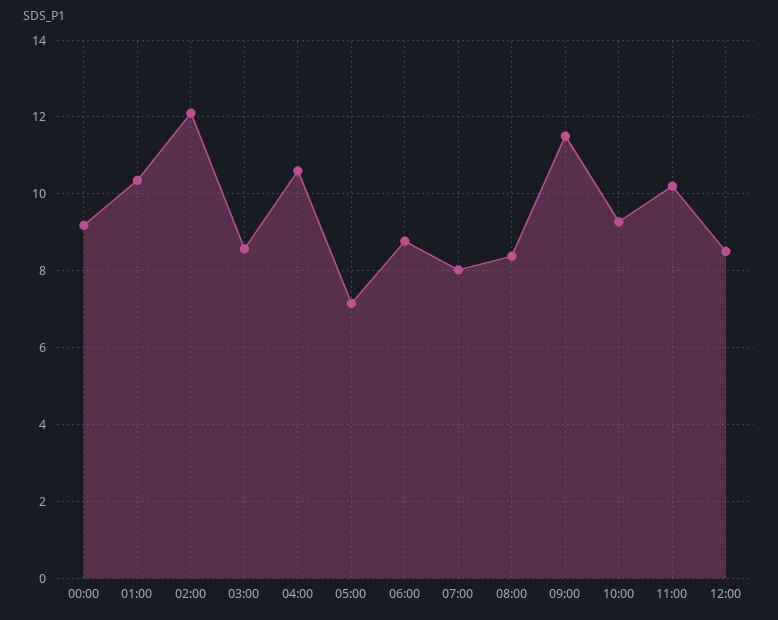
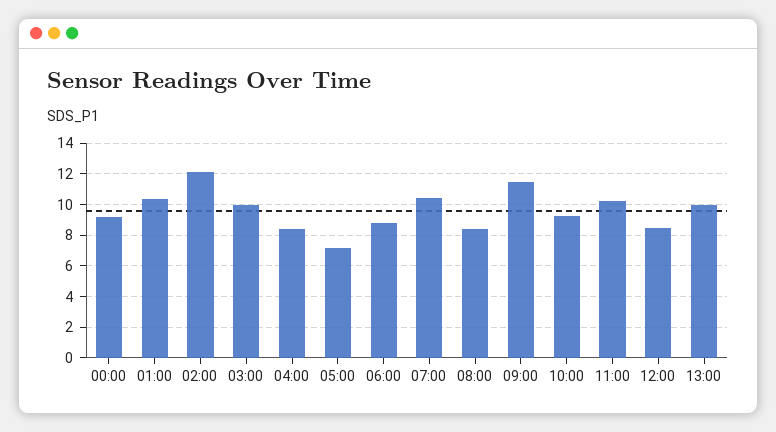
03:00: 8.6 -> 10
04:00: 10.6 -> 8.5
07:00: 8 -> 10.5
13:00: none -> 10

